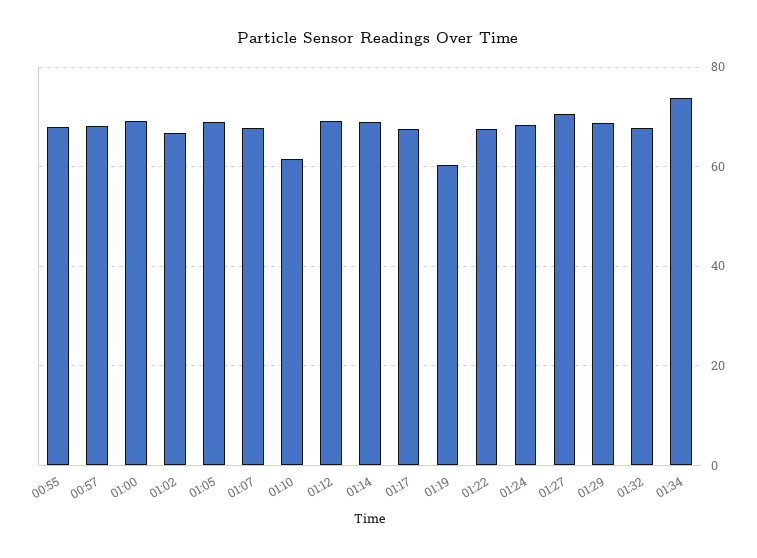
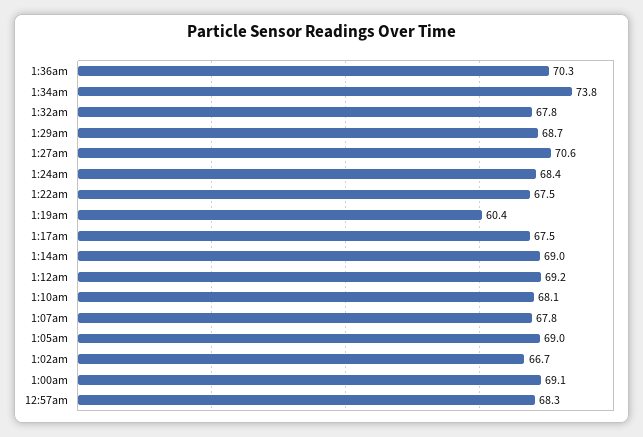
00:55: 68 -> none
01:10: 62 -> 68.1
1:36am: none -> 70.3

